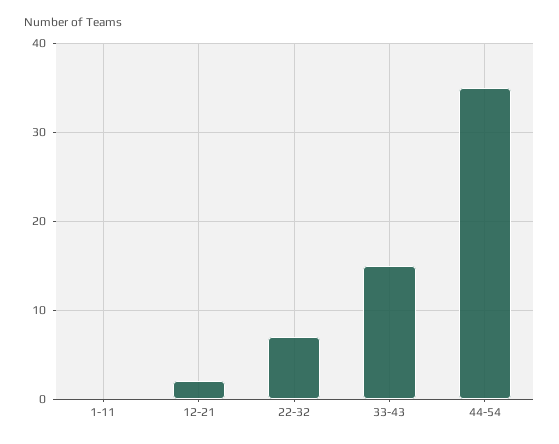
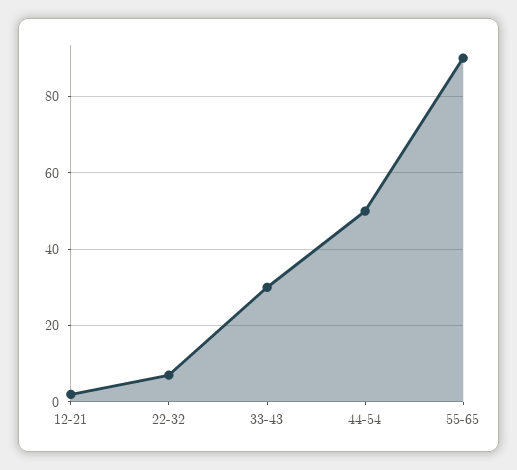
1-11: 0 -> none
33-43: 15 -> 30
44-54: 35 -> 50
55-65: none -> 90

